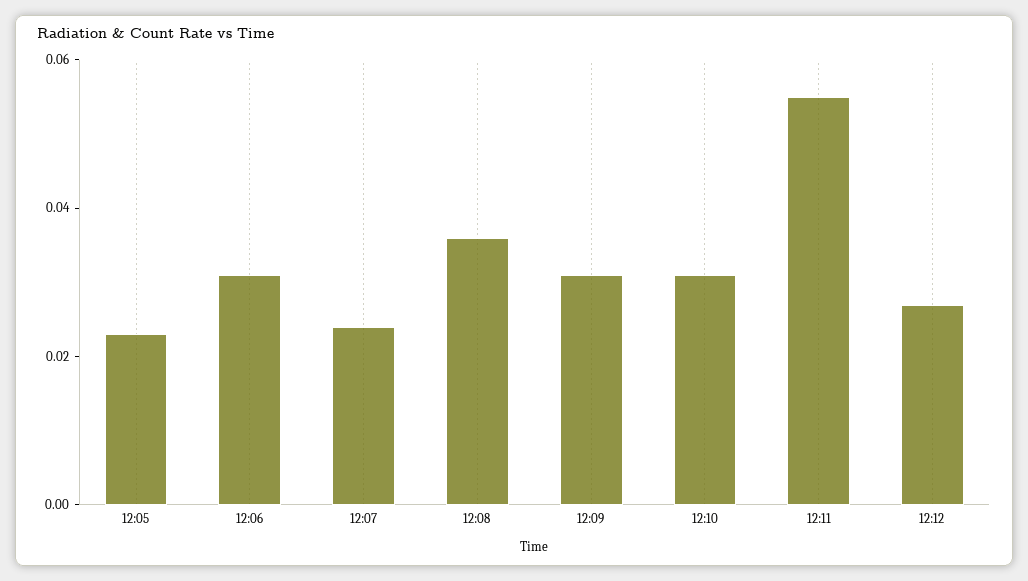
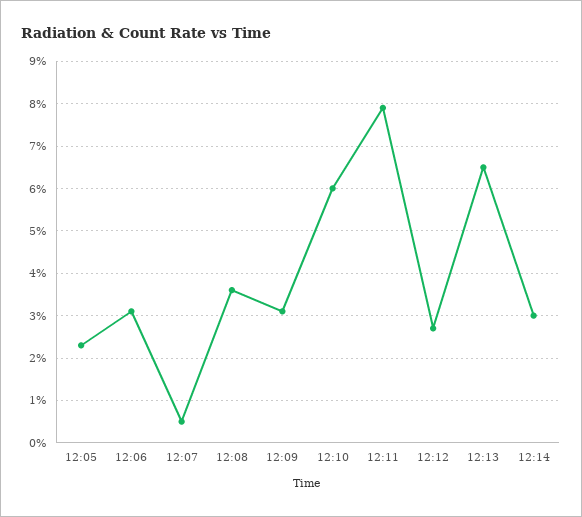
12:07: 0.025 -> 0.005
12:10: 0.03 -> 0.06
12:11: 0.055 -> 0.08
12:13: none -> 0.065
12:14: none -> 0.03

